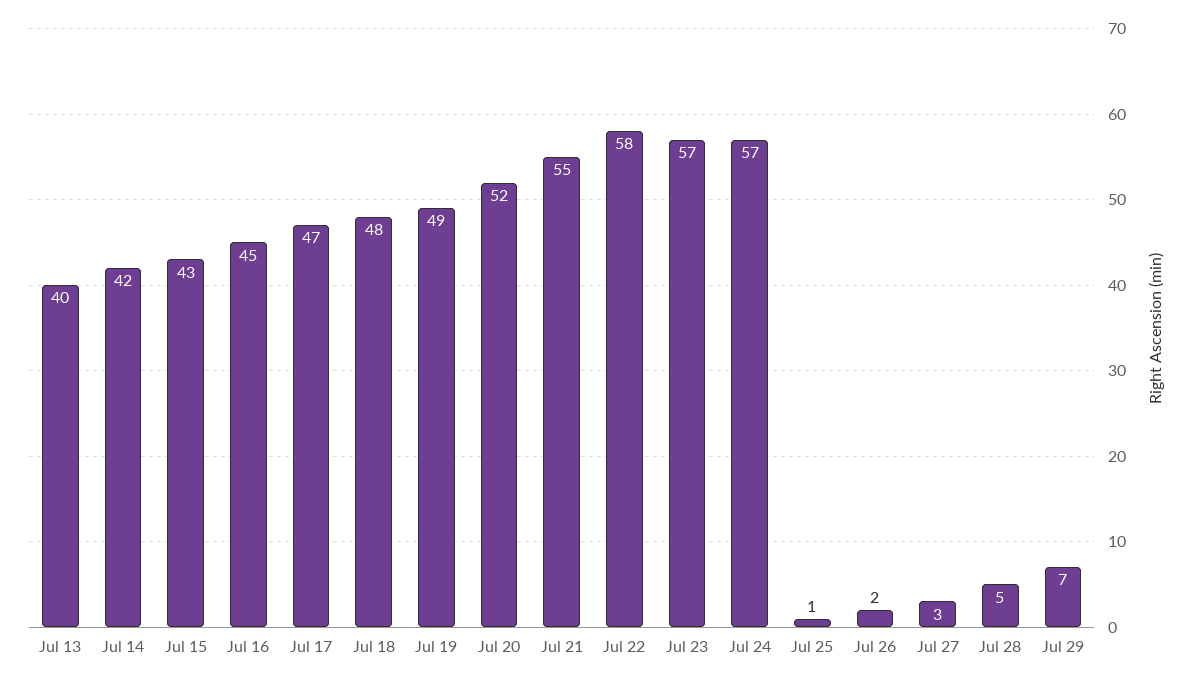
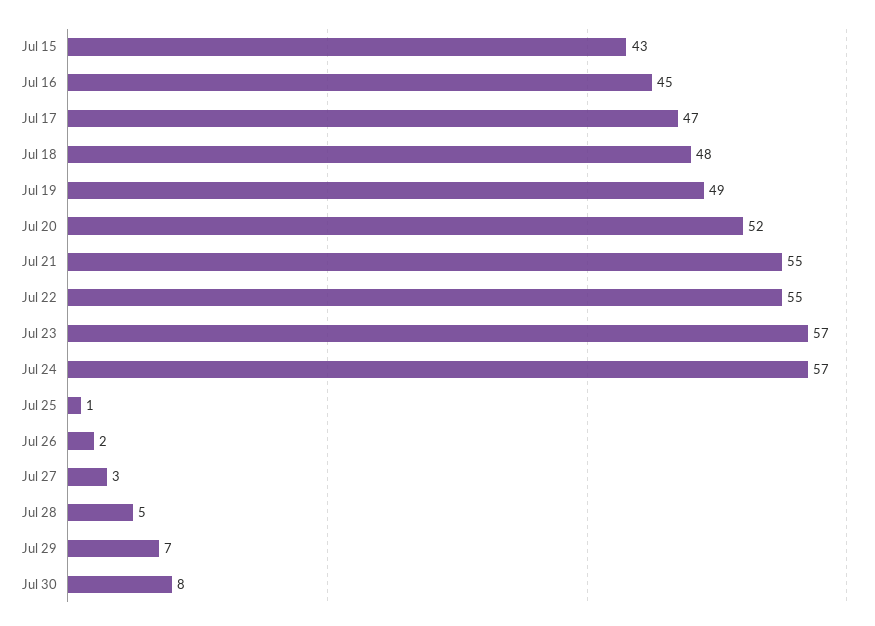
Jul 13: 40 -> none
Jul 14: 42 -> none
Jul 22: 58 -> 55
Jul 30: none -> 8

